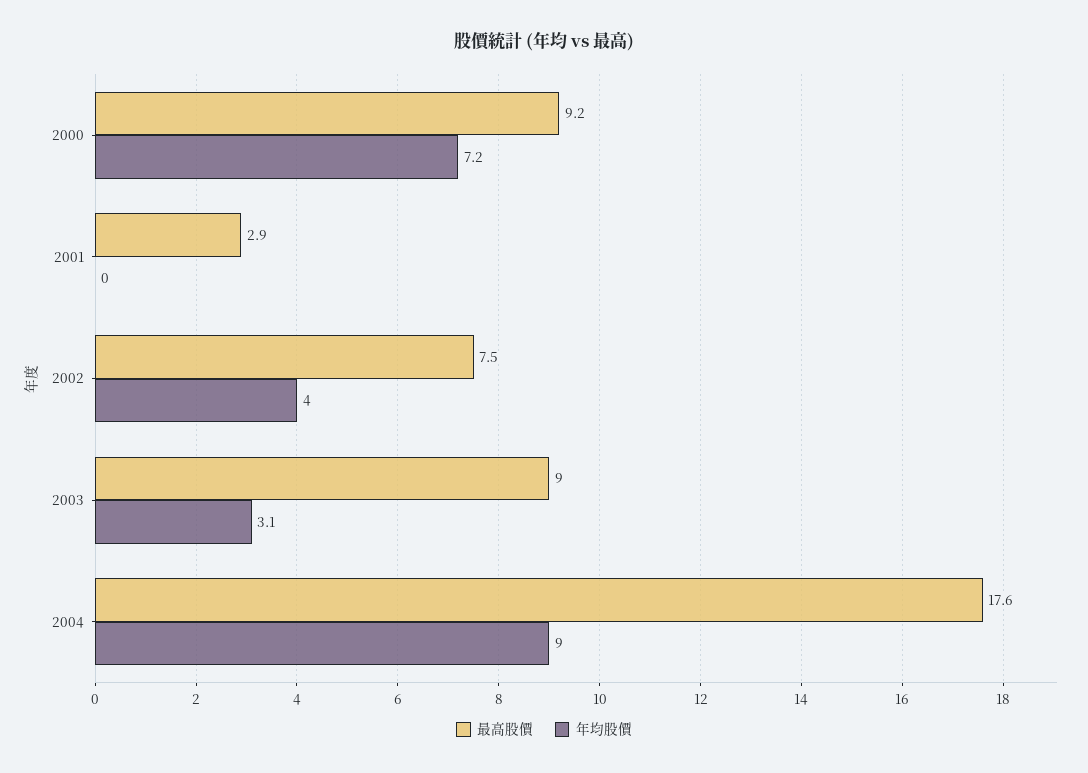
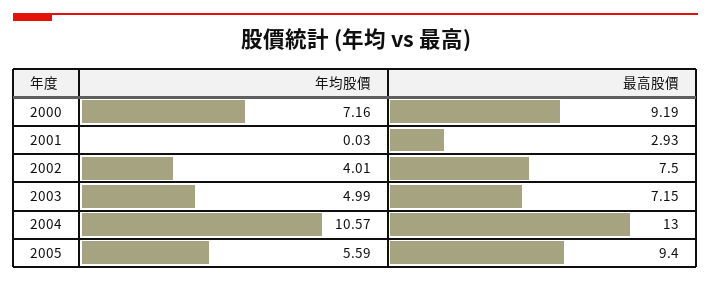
最高股價, 2003: 9 -> 7.15
年均股價, 2003: 3.1 -> 4.99
最高股價, 2004: 17.6 -> 13
年均股價, 2004: 9 -> 10.57
年均股價, 2005: none -> 5.59
最高股價, 2005: none -> 9.4

